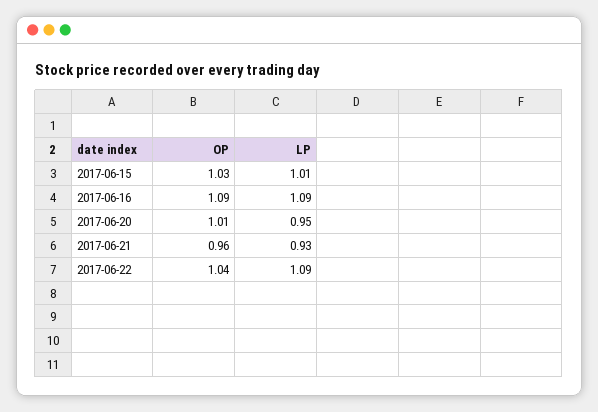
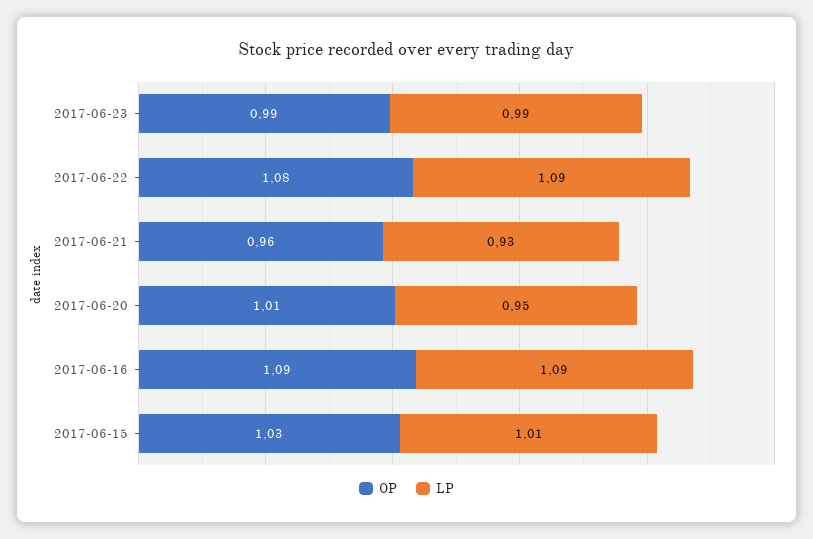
OP, 2017-06-22: 1.04 -> 1.08
OP, 2017-06-23: none -> 0.99
LP, 2017-06-23: none -> 0.99

